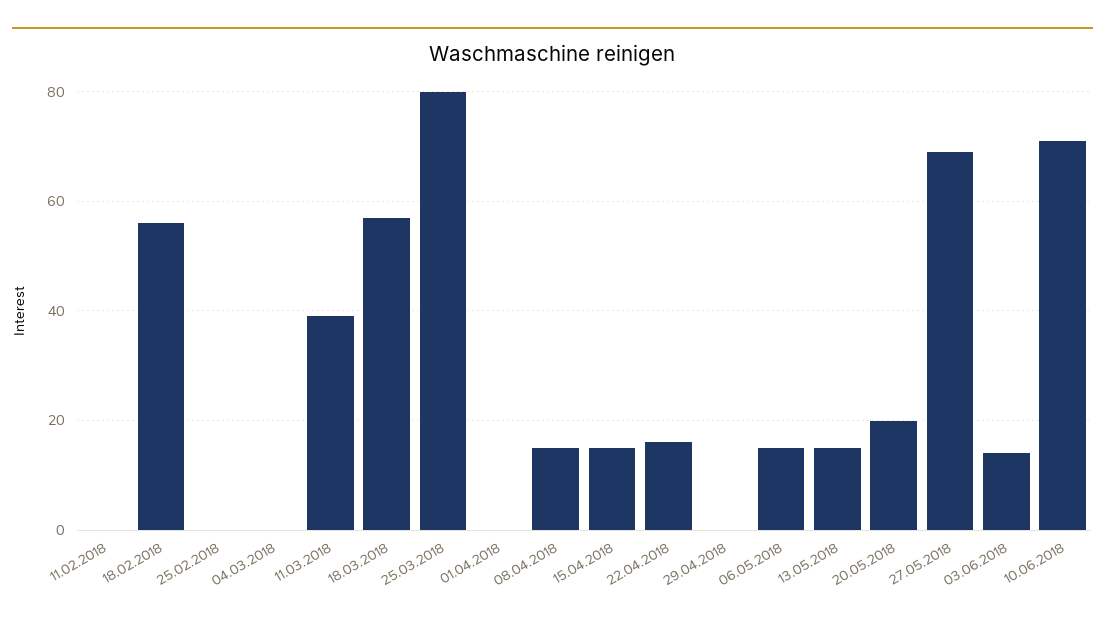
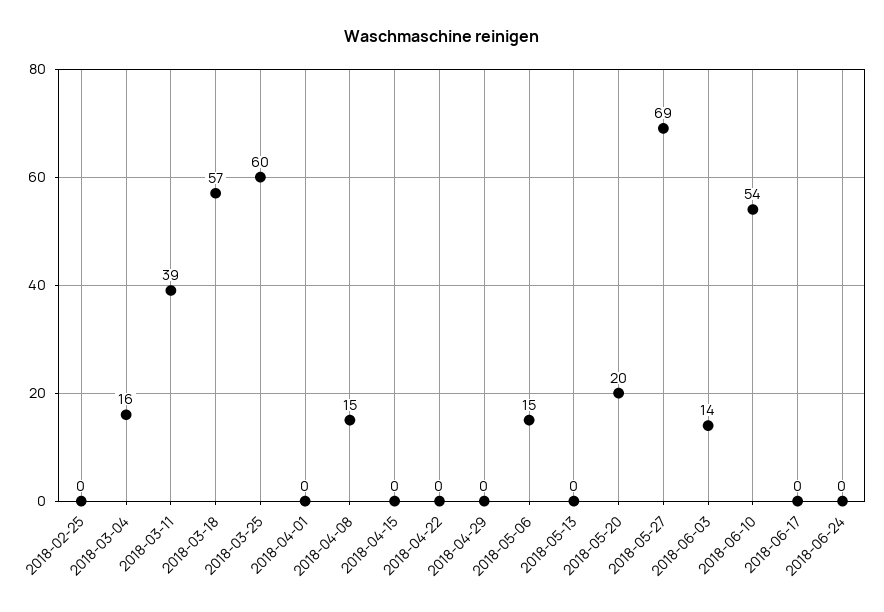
11.02.2018: 0 -> none
18.02.2018: 55 -> none
04.03.2018: 0 -> 16
25.03.2018: 80 -> 60
15.04.2018: 15 -> 0
22.04.2018: 15 -> 0
13.05.2018: 15 -> 0
10.06.2018: 70 -> 54
2018-06-17: none -> 0
2018-06-24: none -> 0

